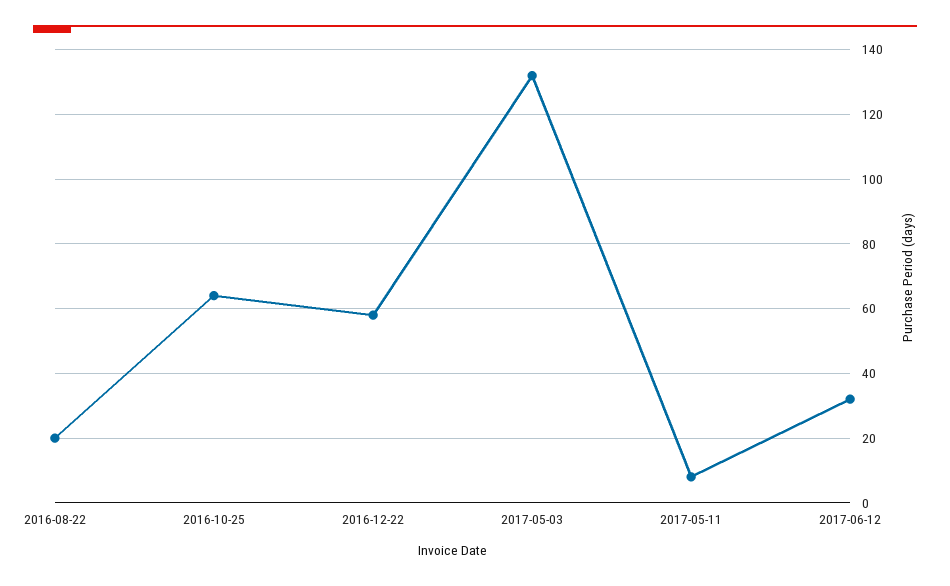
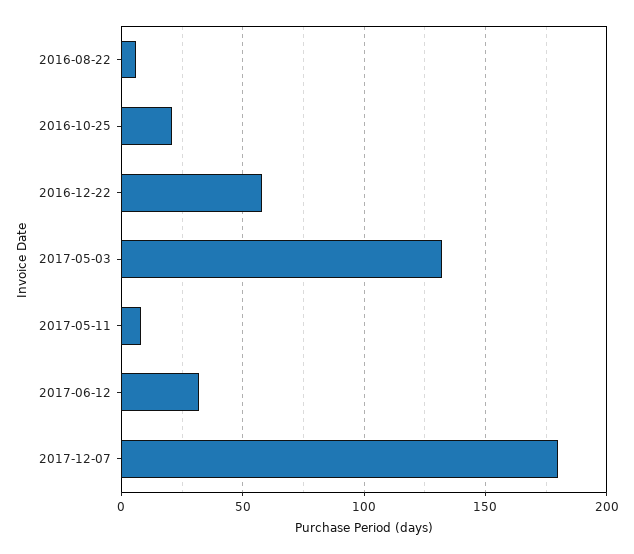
2016-08-22: 20 -> 5
2016-10-25: 65 -> 20
2017-12-07: none -> 180

